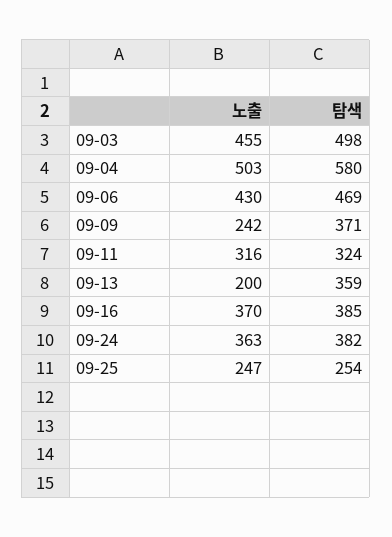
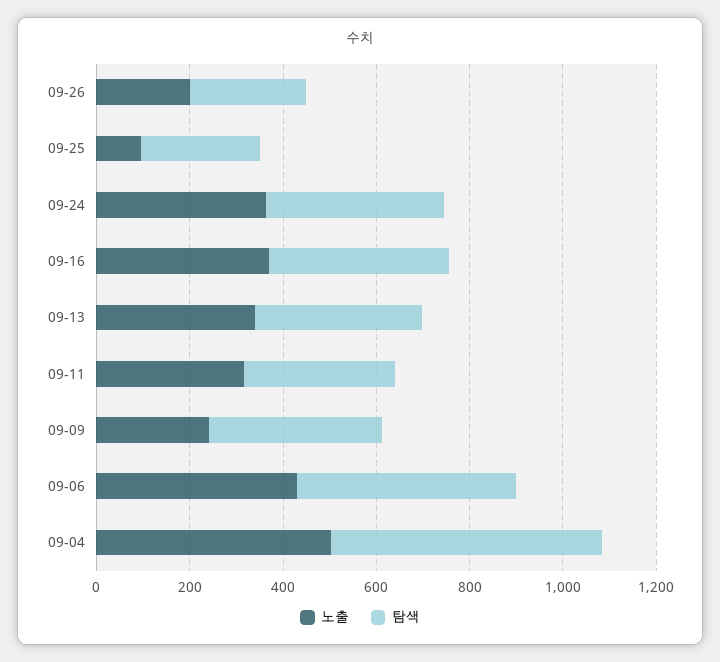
노출, 09-03: 455 -> none
탐색, 09-03: 498 -> none
노출, 09-13: 200 -> 350
노출, 09-25: 247 -> 100
노출, 09-26: none -> 200
탐색, 09-26: none -> 250

